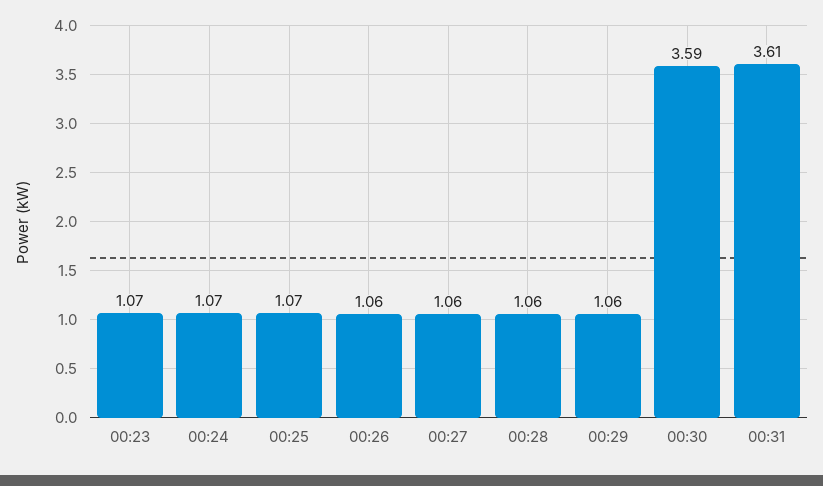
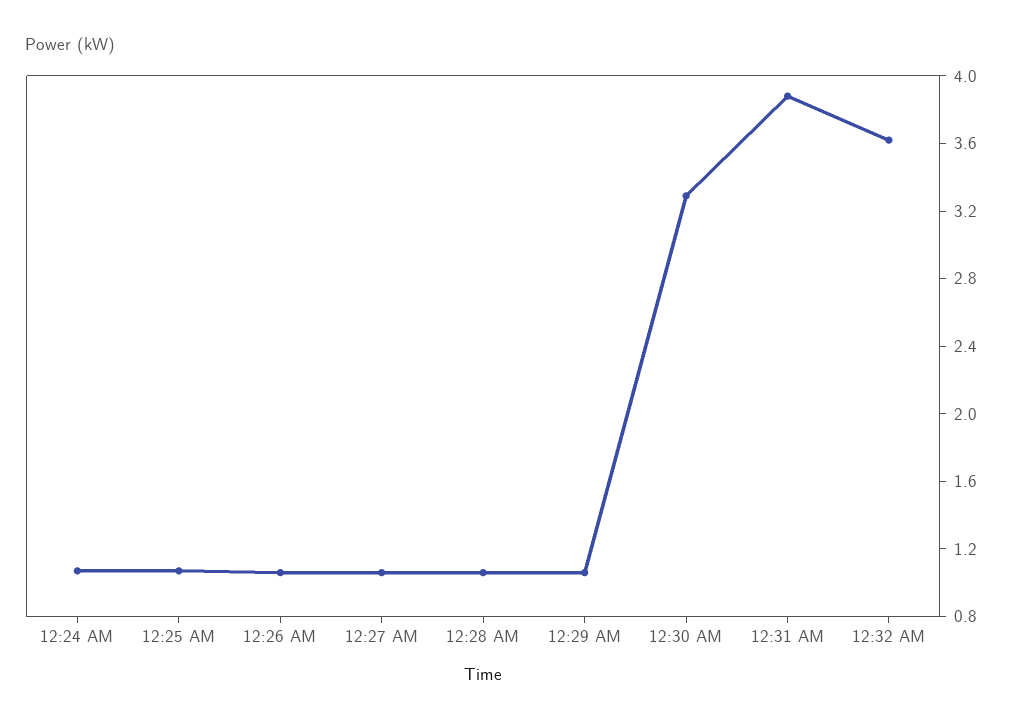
00:23: 1.07 -> none
00:30: 3.59 -> 3.3
00:31: 3.61 -> 3.9
12:32 AM: none -> 3.6

